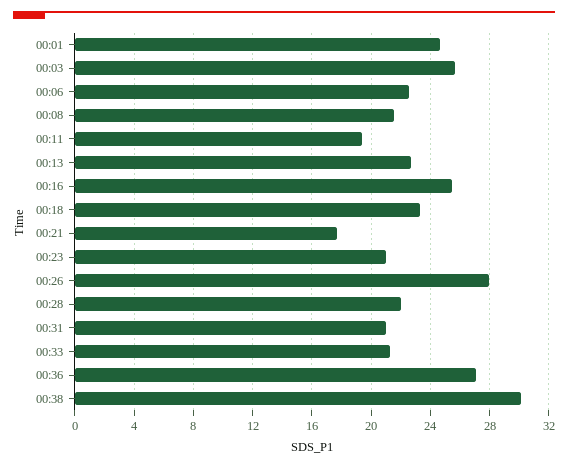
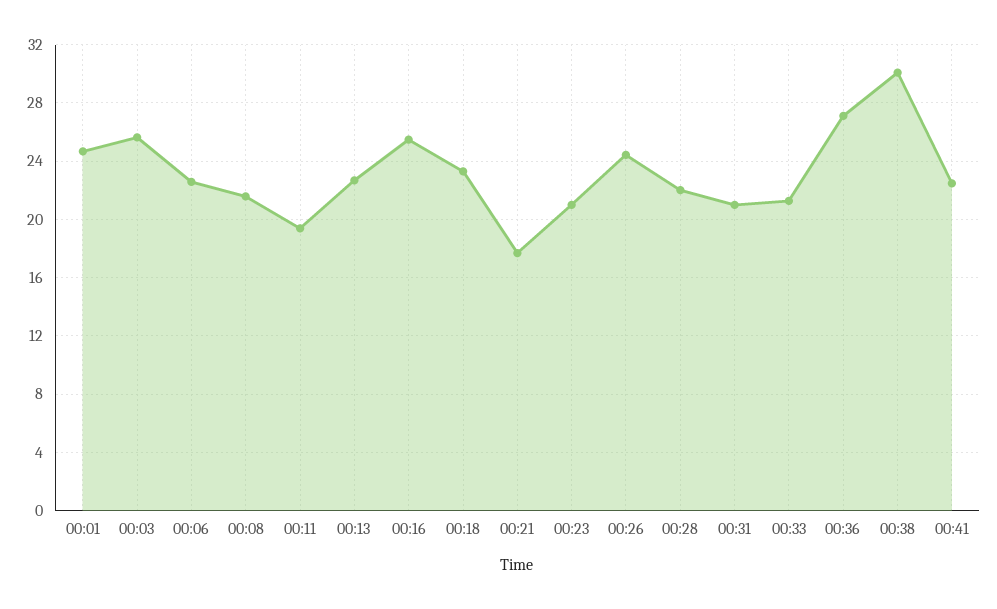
00:26: 28 -> 24.5
00:41: none -> 22.5

